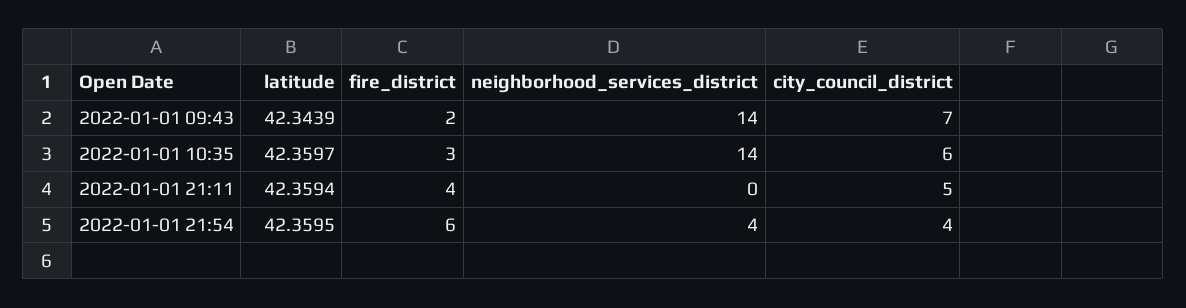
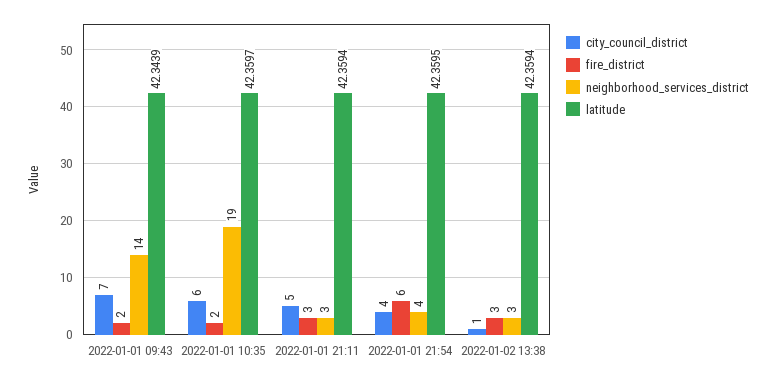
fire_district, 2022-01-01 10:35: 3 -> 2
neighborhood_services_district, 2022-01-01 10:35: 14 -> 19
fire_district, 2022-01-01 21:11: 4 -> 3
neighborhood_services_district, 2022-01-01 21:11: 0 -> 3
city_council_district, 2022-01-02 13:38: none -> 1
fire_district, 2022-01-02 13:38: none -> 3
neighborhood_services_district, 2022-01-02 13:38: none -> 3
latitude, 2022-01-02 13:38: none -> 42.3594

